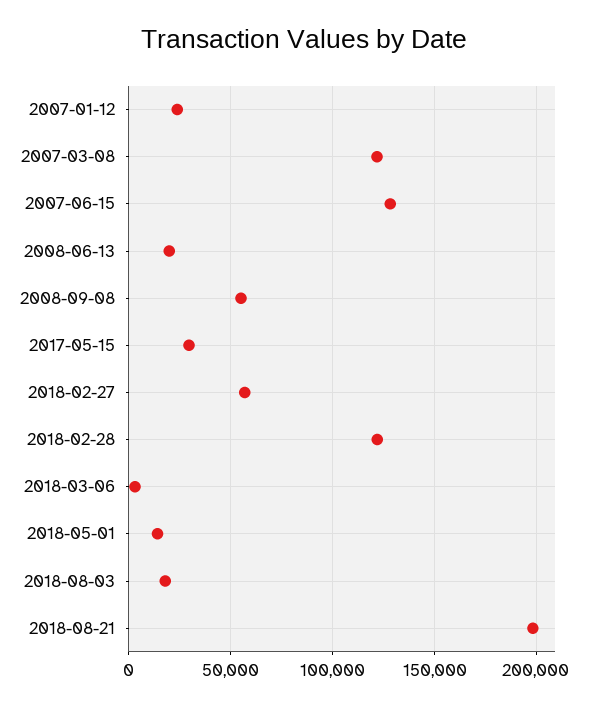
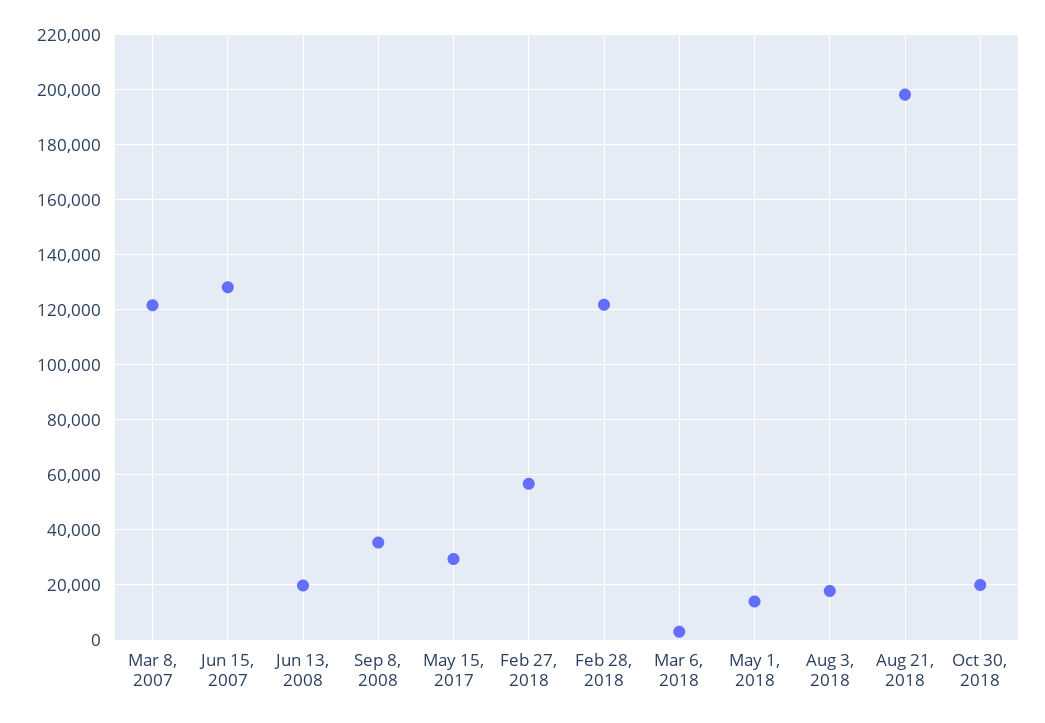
2007-01-12: 25000 -> none
2008-09-08: 55000 -> 35000
Oct 30, 2018: none -> 20000

